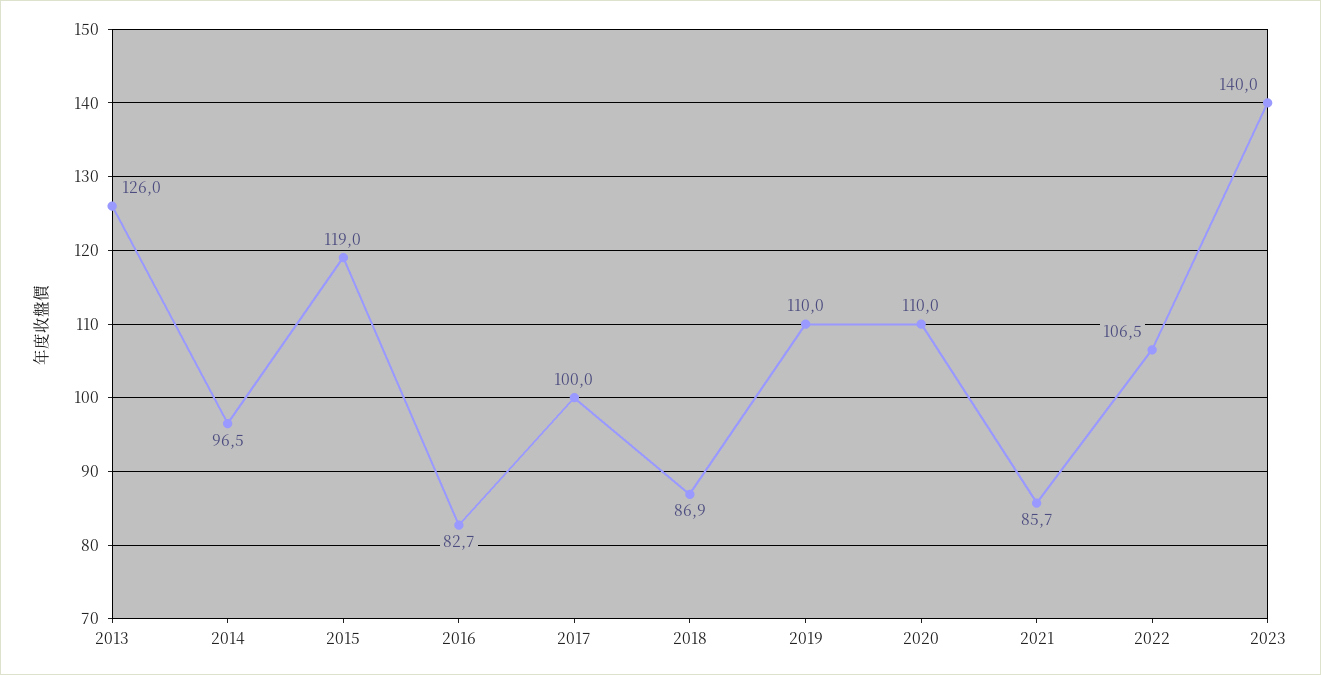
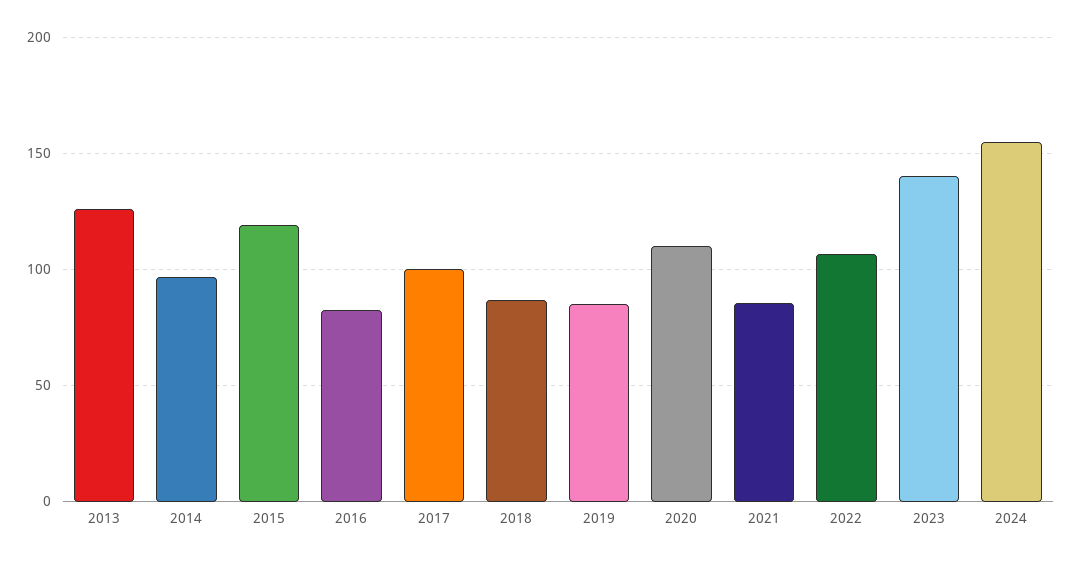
2019: 110 -> 85
2024: none -> 155

